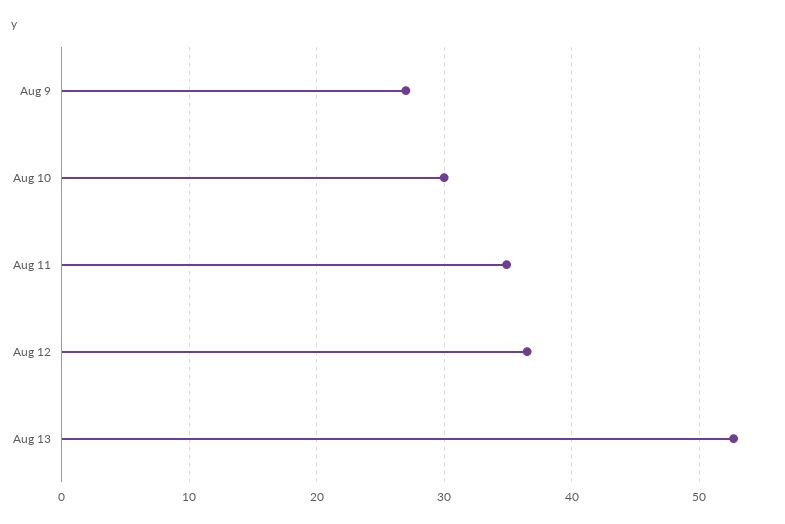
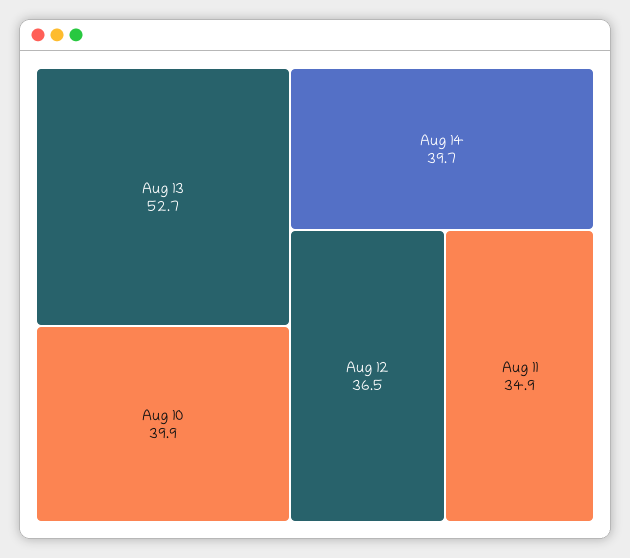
Aug 9: 27 -> none
Aug 10: 30 -> 39.9
Aug 14: none -> 39.7

